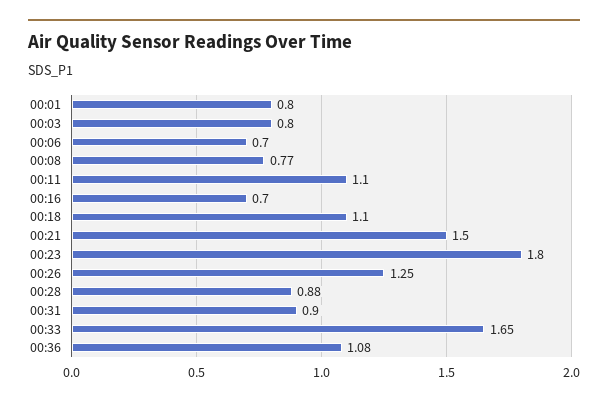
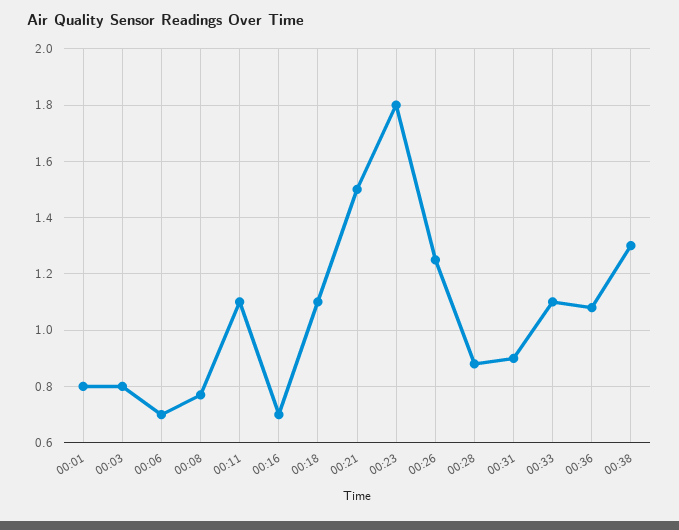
00:33: 1.65 -> 1.1
00:38: none -> 1.3

